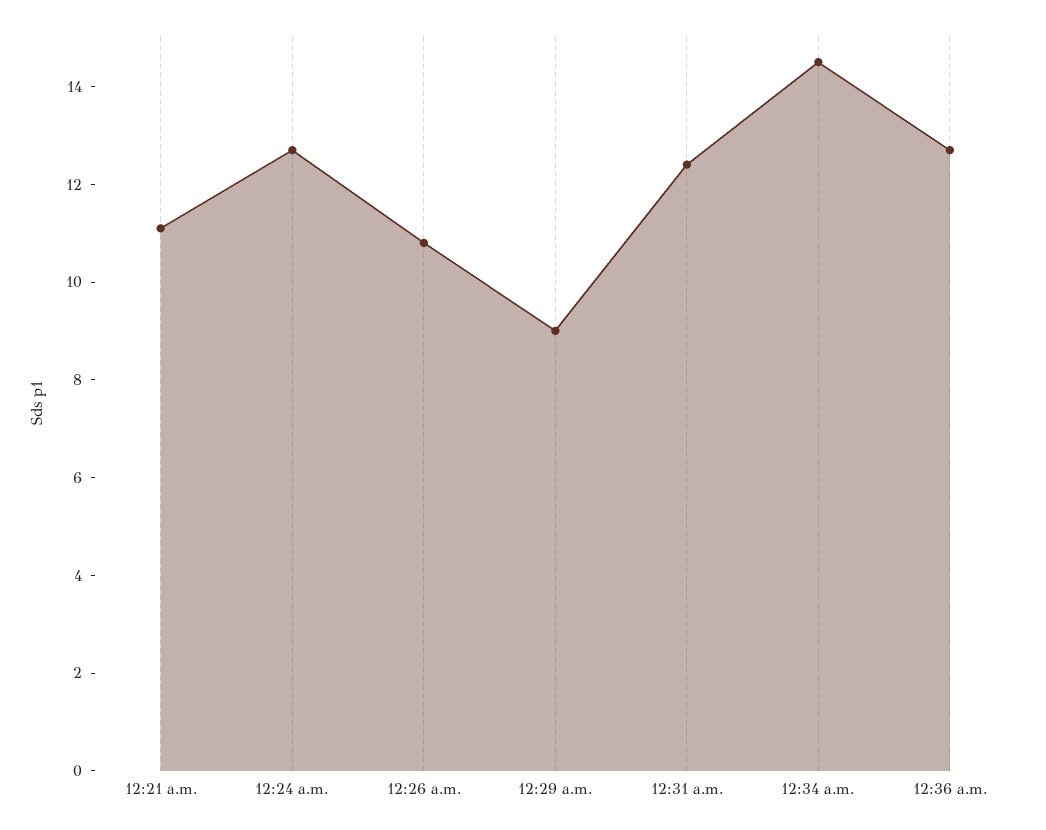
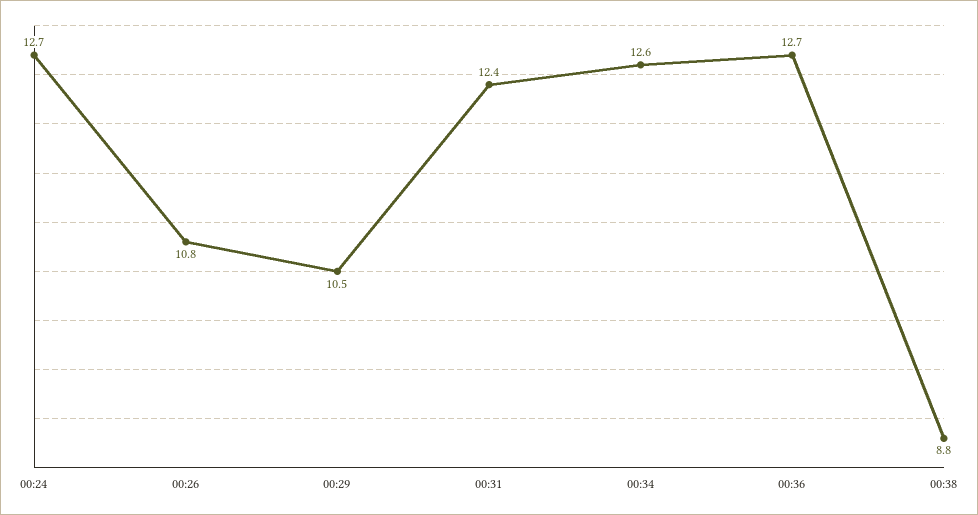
12:21 a.m.: 11 -> none
12:29 a.m.: 9 -> 10.5
12:34 a.m.: 14.5 -> 12.6
00:38: none -> 8.8

